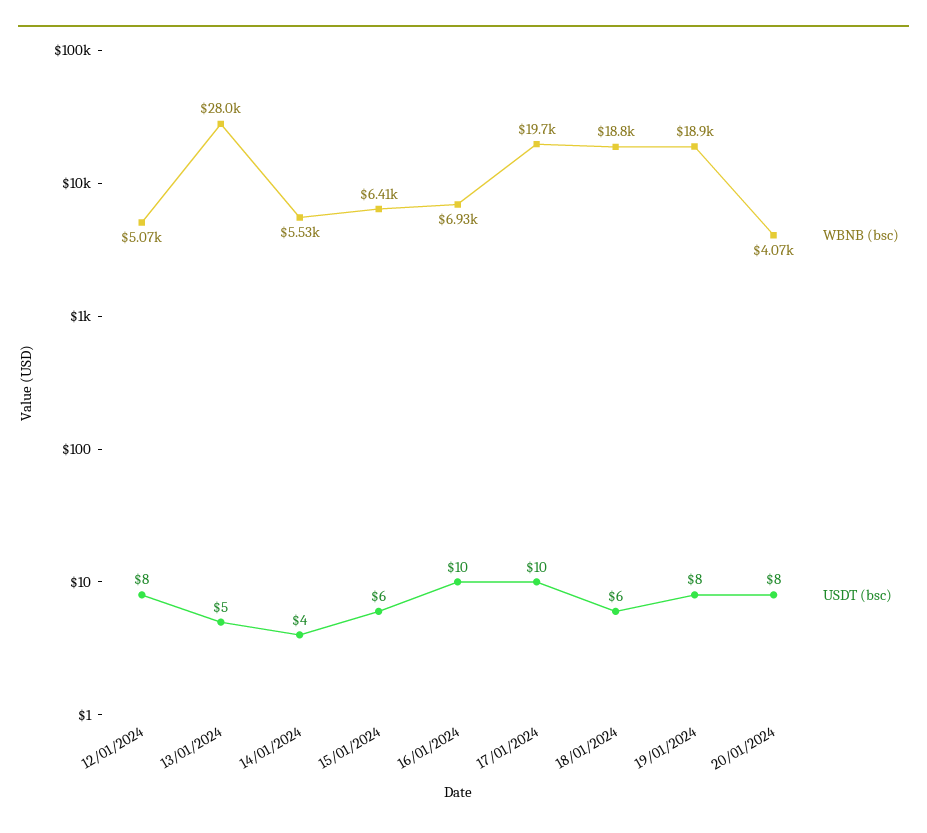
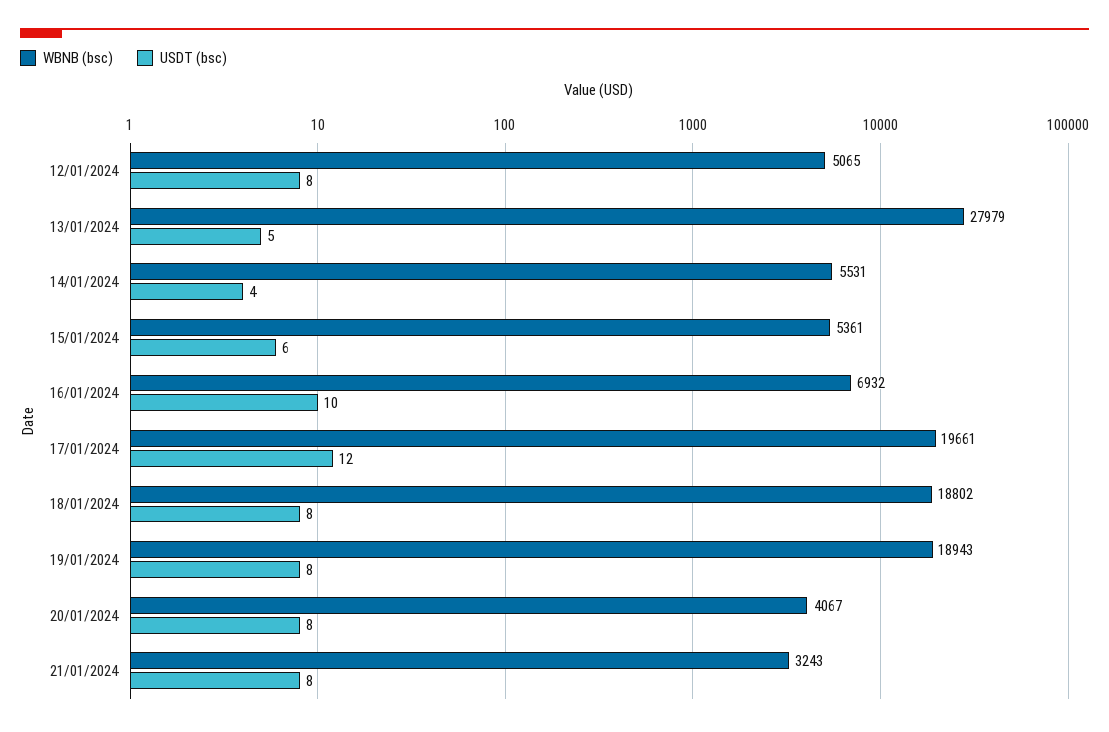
WBNB (bsc), 15/01/2024: 6410 -> 5361
USDT (bsc), 17/01/2024: 10 -> 12
USDT (bsc), 18/01/2024: 6 -> 8
WBNB (bsc), 21/01/2024: none -> 3243
USDT (bsc), 21/01/2024: none -> 8

